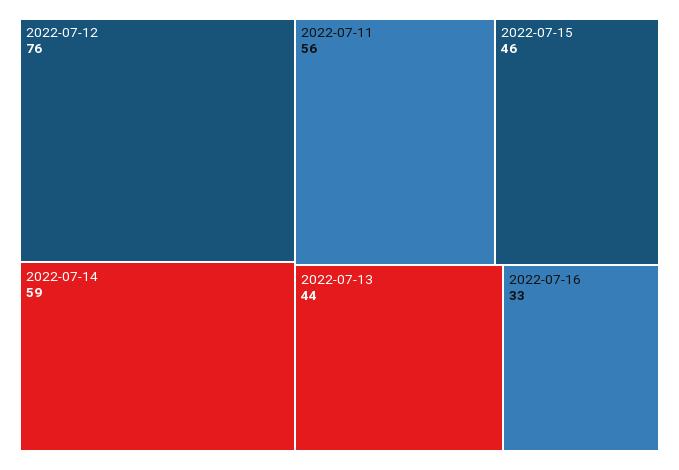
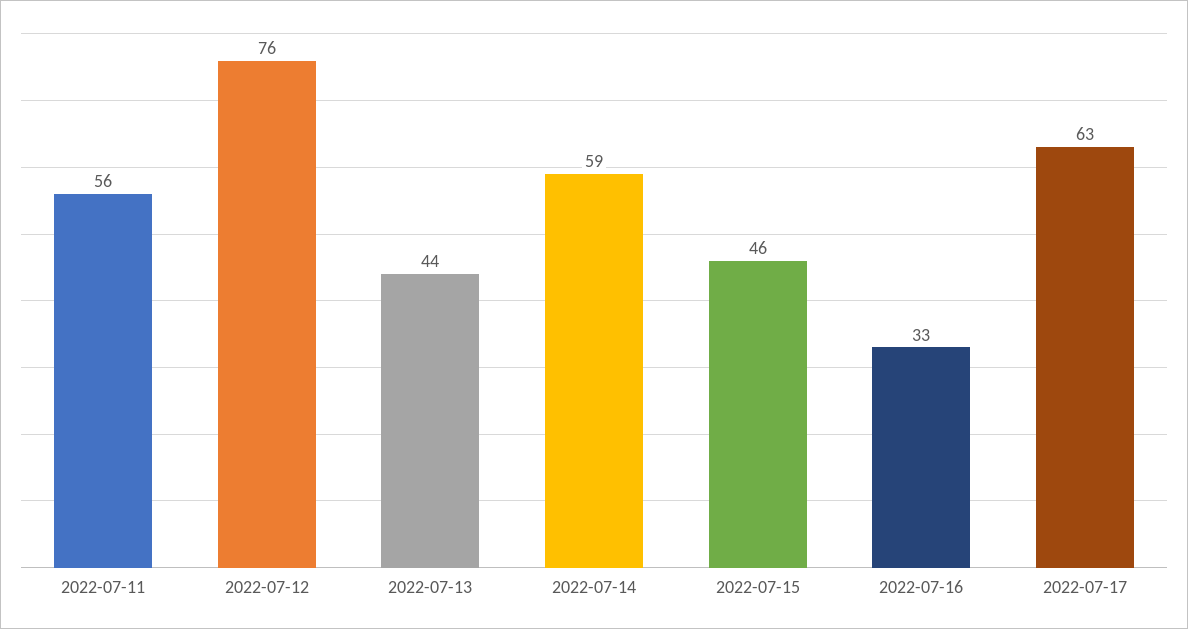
2022-07-17: none -> 63

